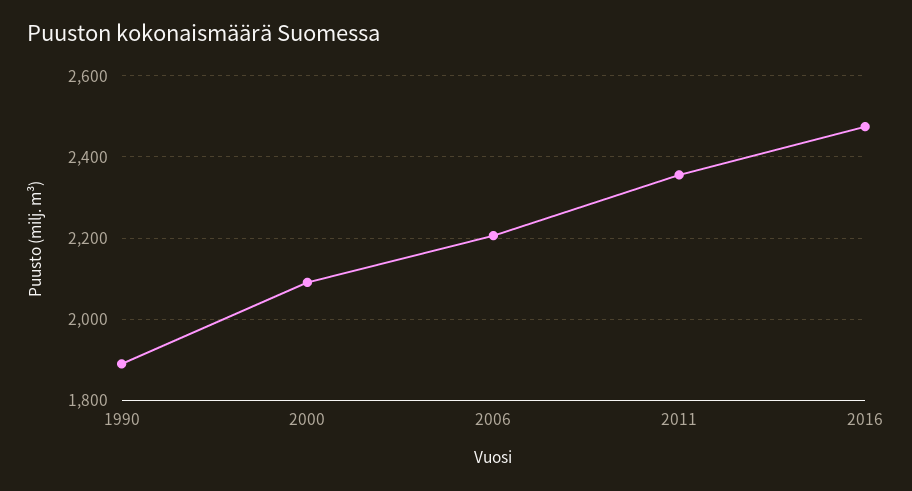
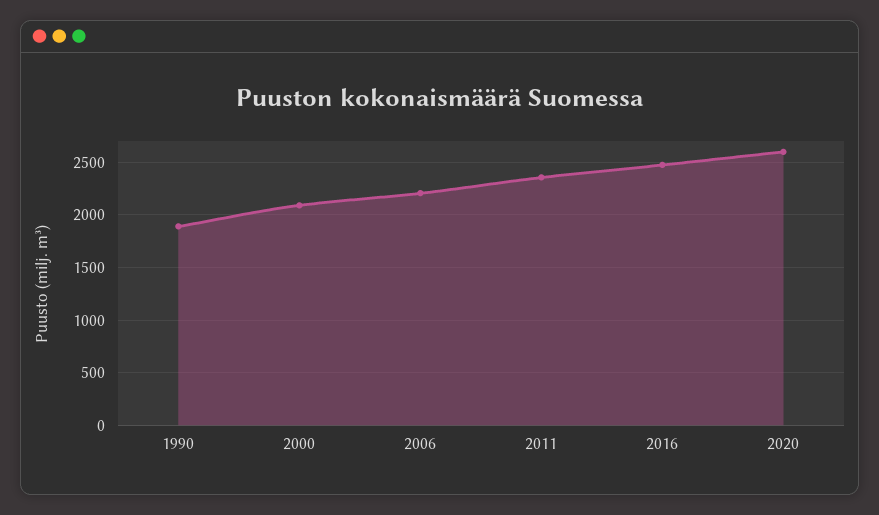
2020: none -> 2600

